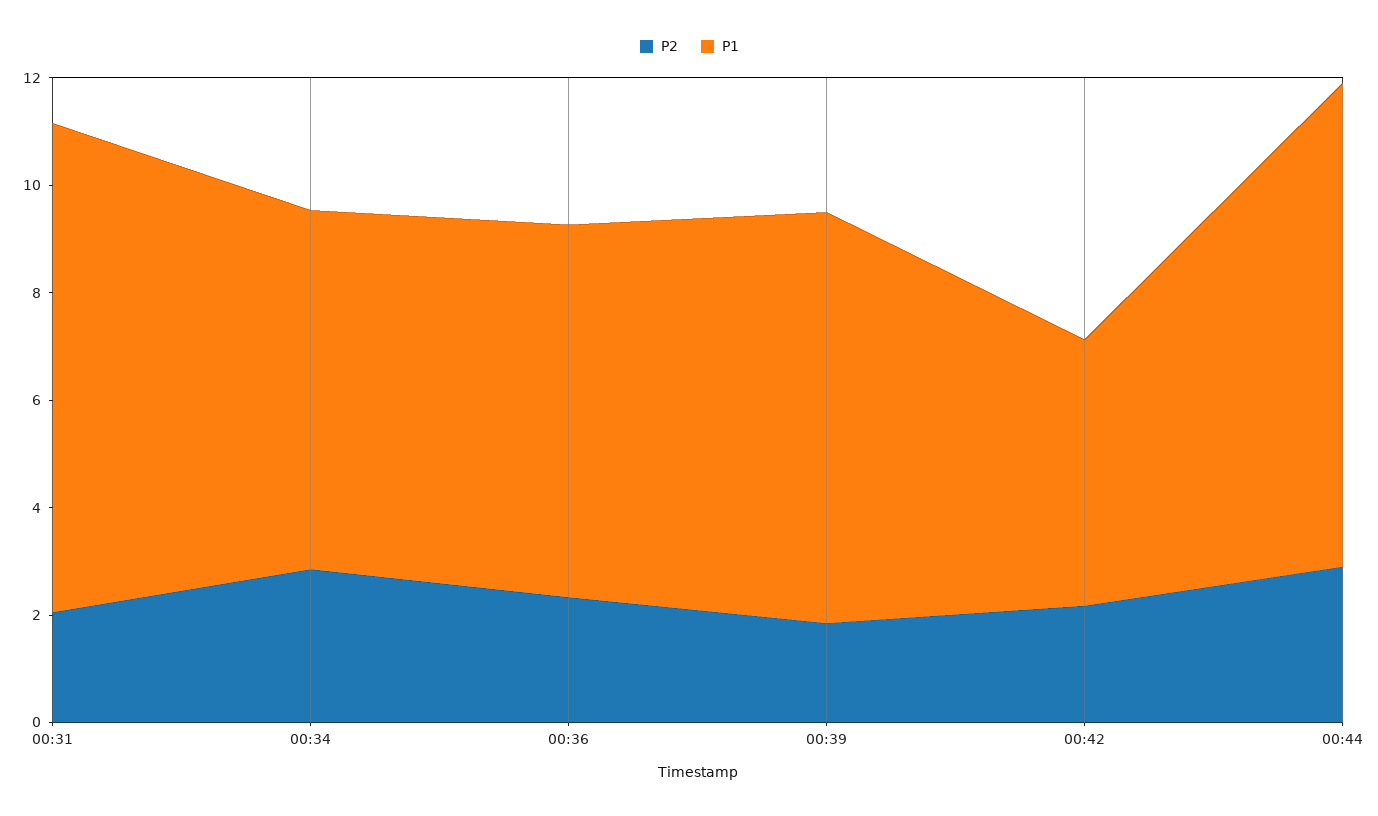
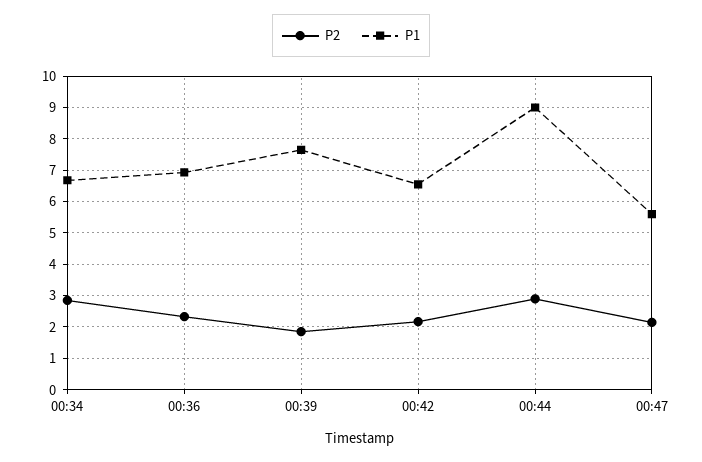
P2, 00:31: 2 -> none
P1, 00:31: 9 -> none
P1, 00:42: 5 -> 6.6
P2, 00:47: none -> 2.2
P1, 00:47: none -> 5.6

